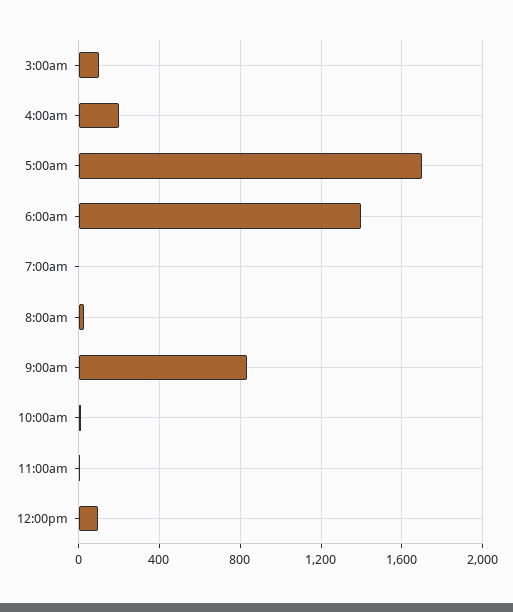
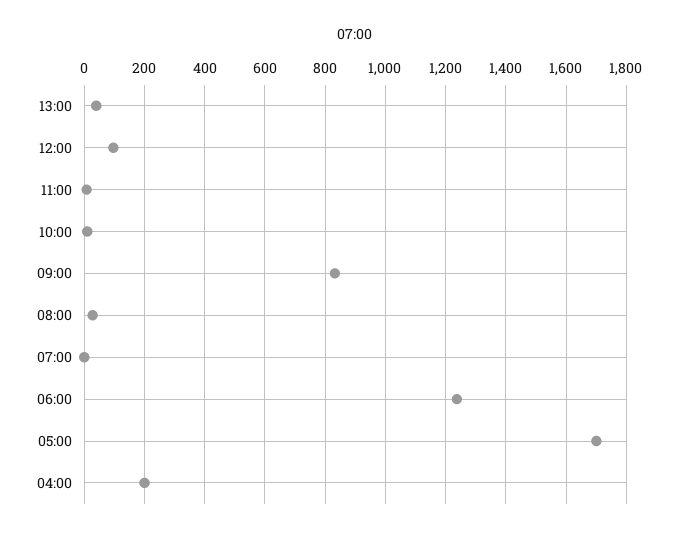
3:00am: 100 -> none
6:00am: 1400 -> 1240
13:00: none -> 40

